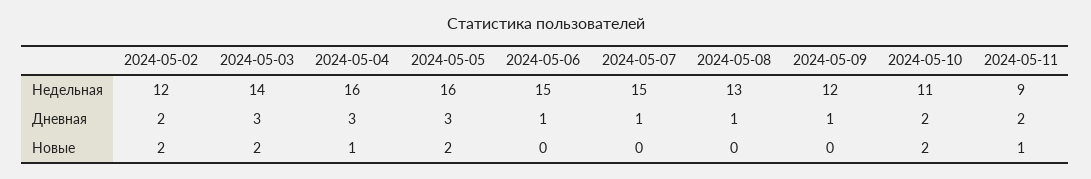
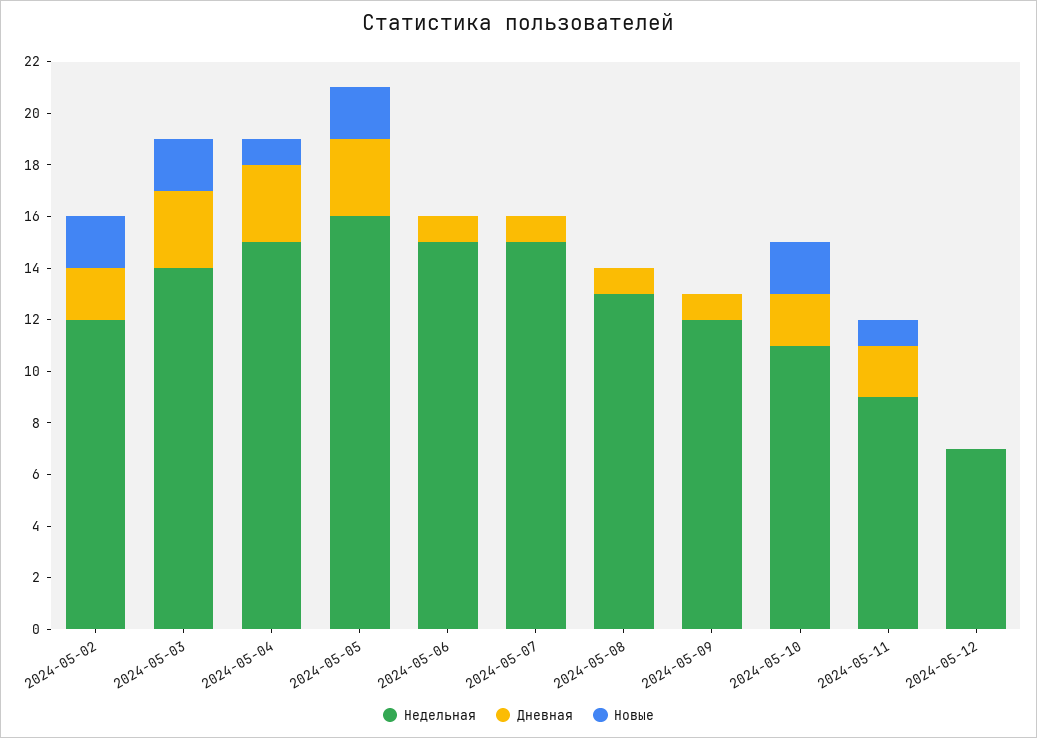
Недельная, 2024-05-04: 16 -> 15
Недельная, 2024-05-12: none -> 7
Дневная, 2024-05-12: none -> 0
Новые, 2024-05-12: none -> 0

